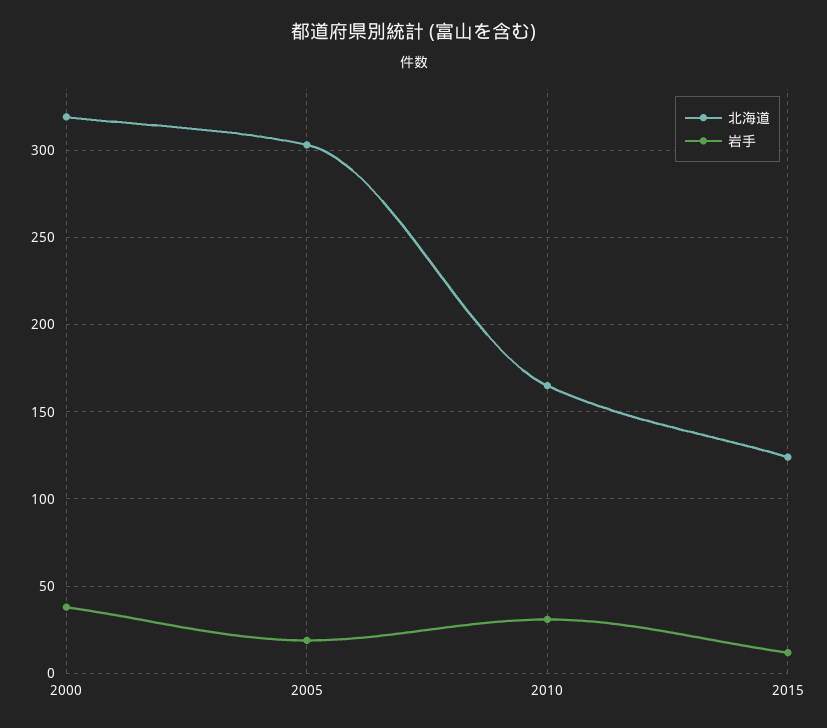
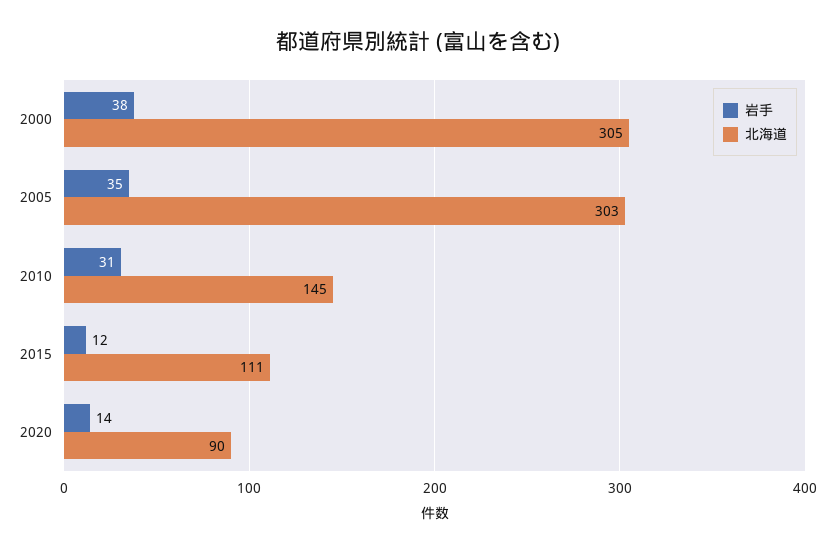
北海道, 2000: 320 -> 305
岩手, 2005: 20 -> 35
北海道, 2010: 165 -> 145
北海道, 2015: 125 -> 111
岩手, 2020: none -> 14
北海道, 2020: none -> 90

